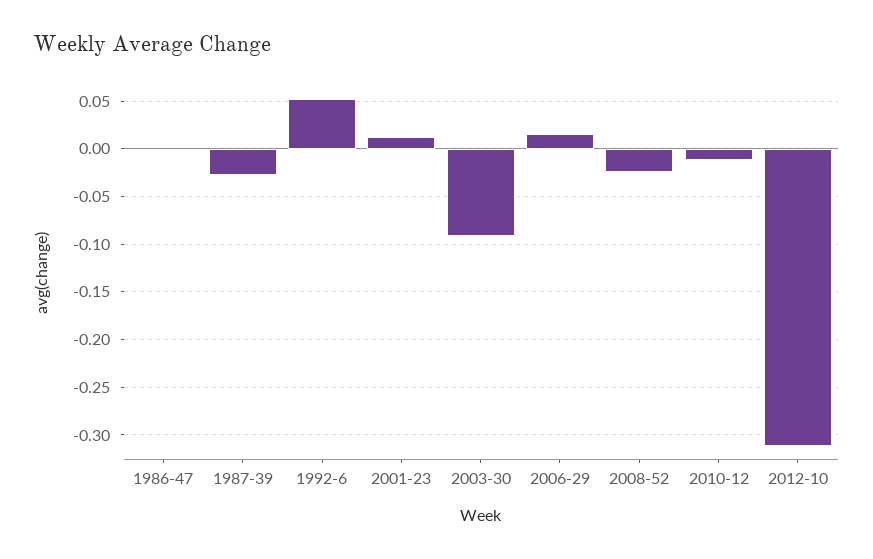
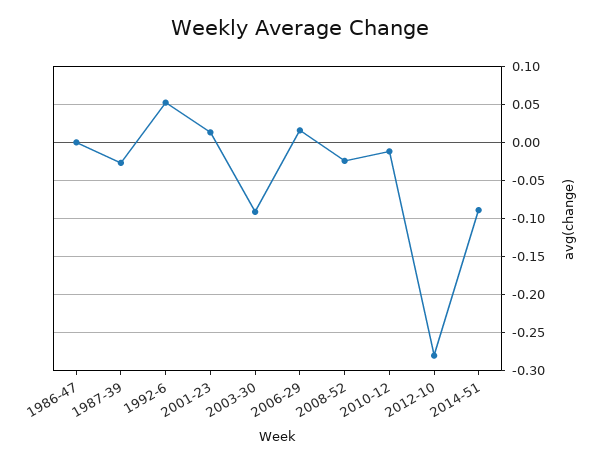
2012-10: -0.31 -> -0.28
2014-51: none -> -0.09

